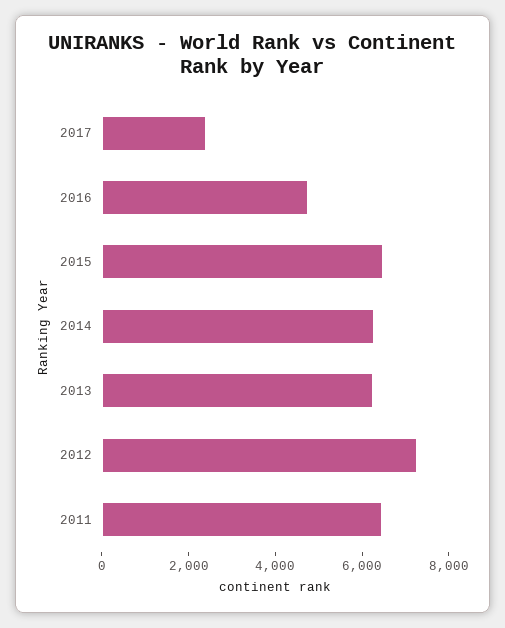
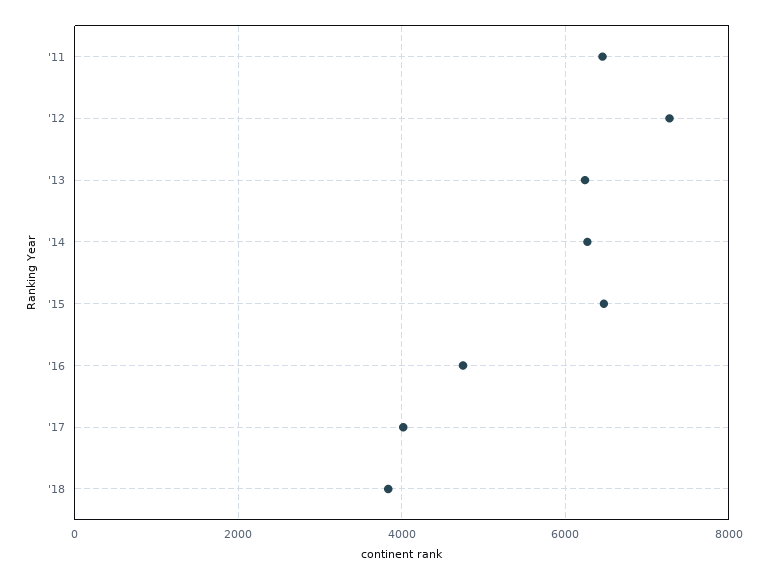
2017: 2500 -> 4000
'18: none -> 3800

